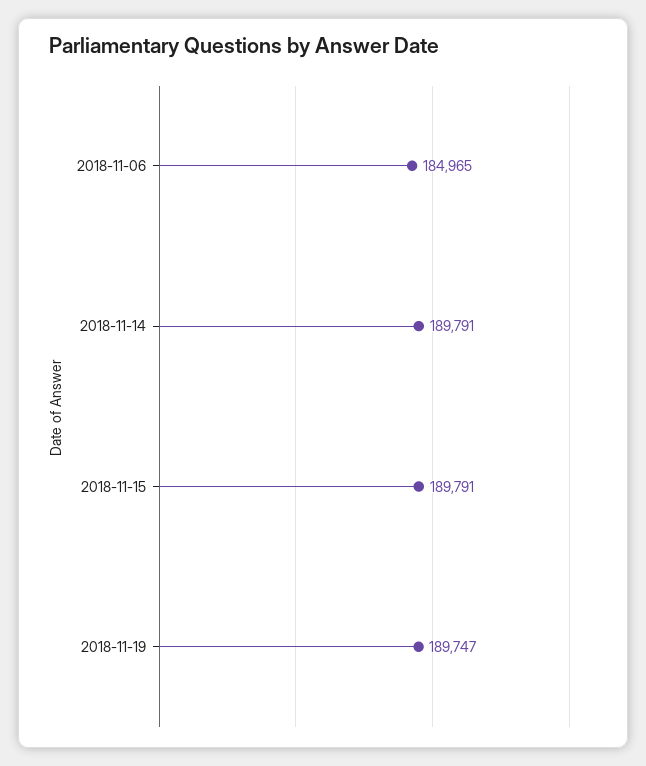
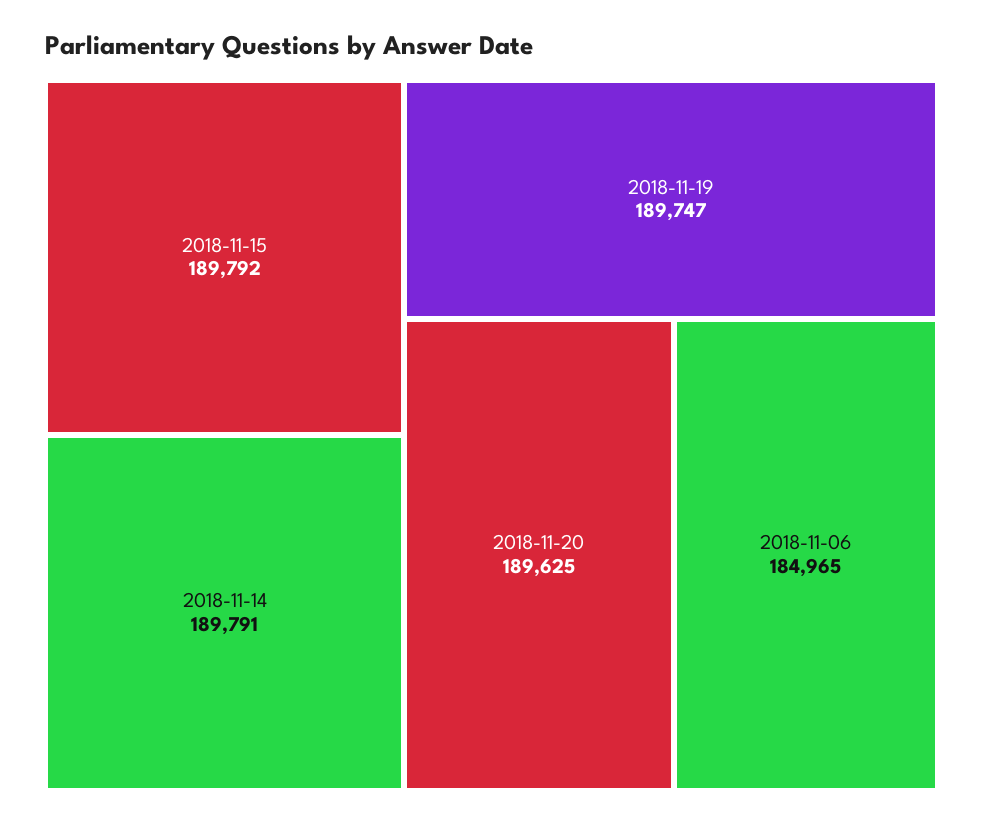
2018-11-15: 189791 -> 189792
2018-11-20: none -> 189625

